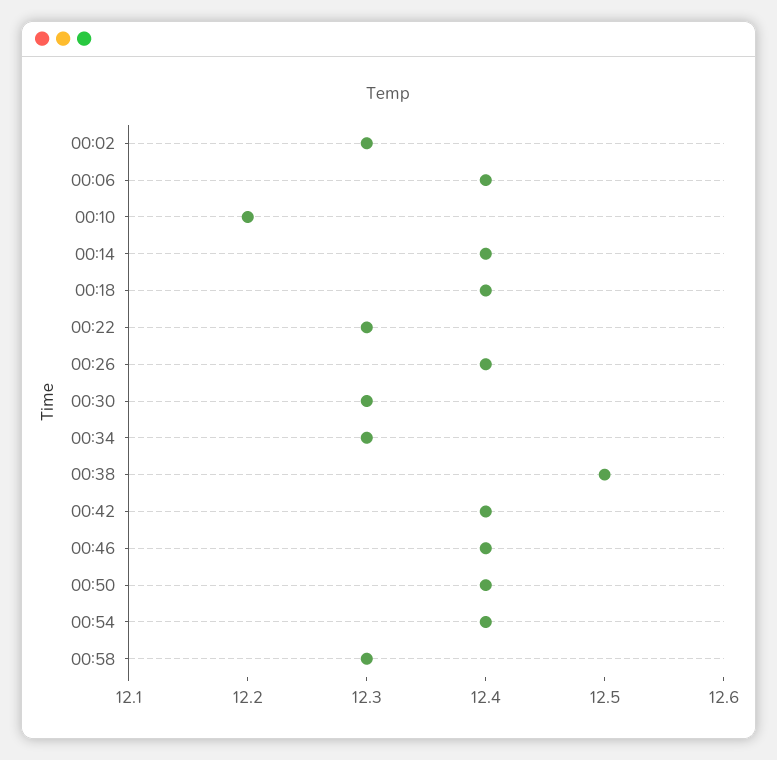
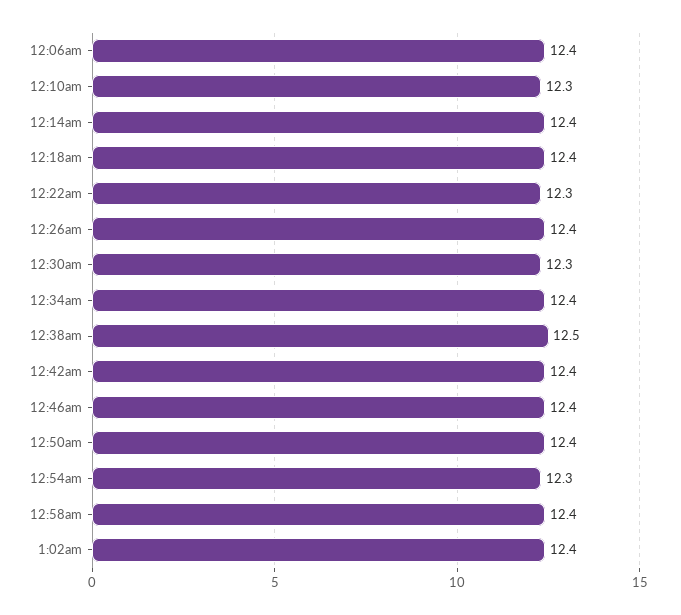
00:02: 12.3 -> none
00:10: 12.2 -> 12.3
00:34: 12.3 -> 12.4
00:54: 12.4 -> 12.3
00:58: 12.3 -> 12.4
1:02am: none -> 12.4

